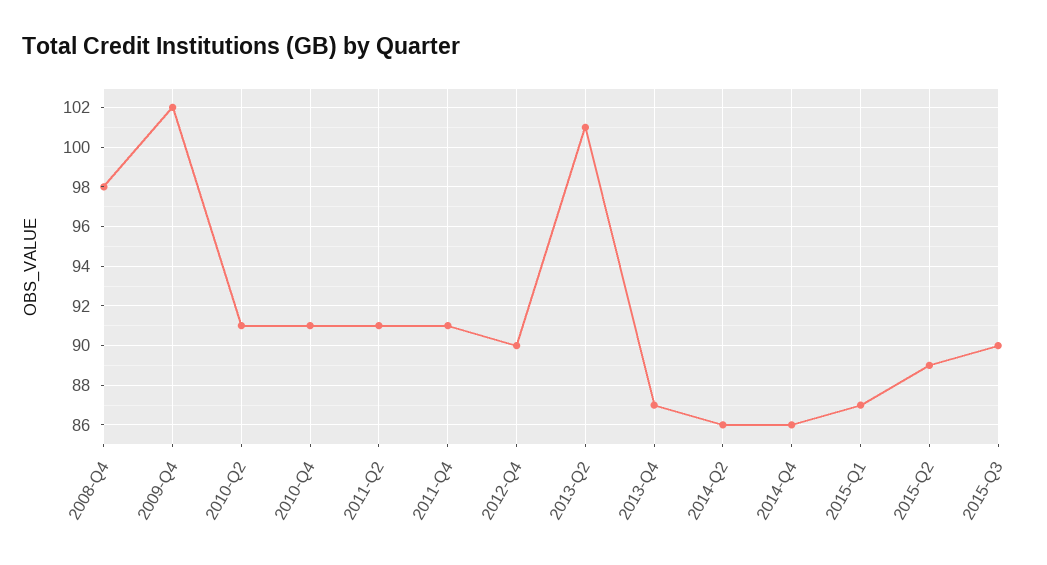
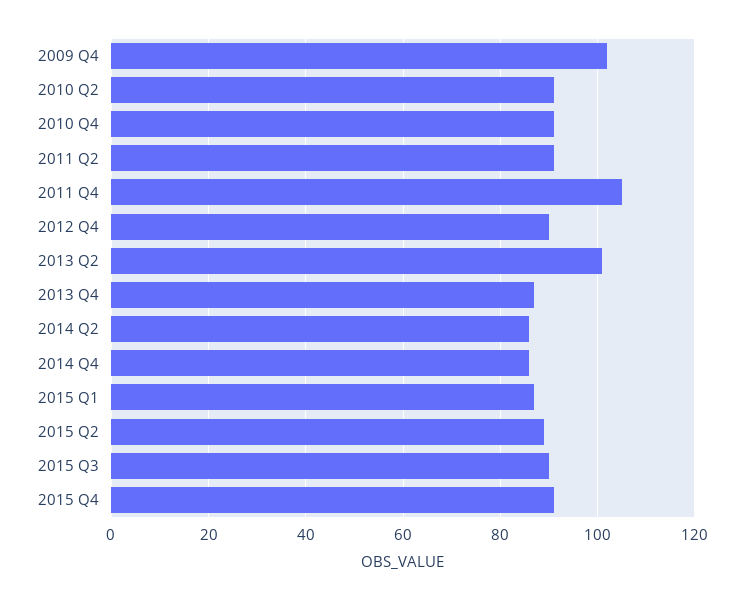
2008-Q4: 98 -> none
2011-Q4: 91 -> 105
2015 Q4: none -> 90

